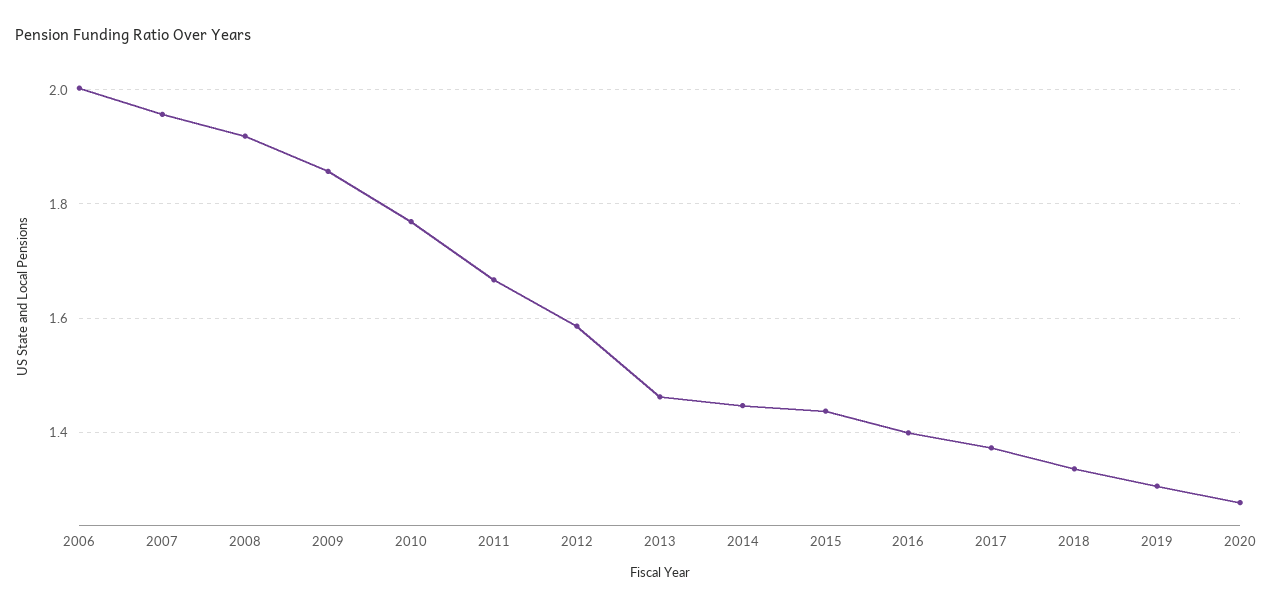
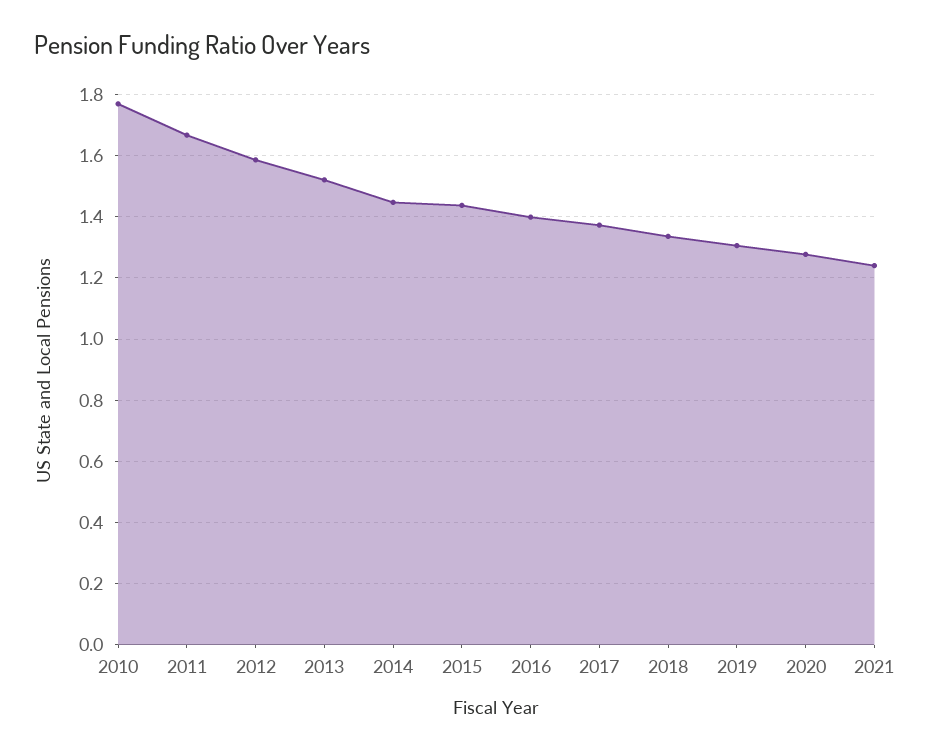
2006: 2 -> none
2007: 1.96 -> none
2008: 1.92 -> none
2009: 1.86 -> none
2013: 1.46 -> 1.52
2021: none -> 1.24

